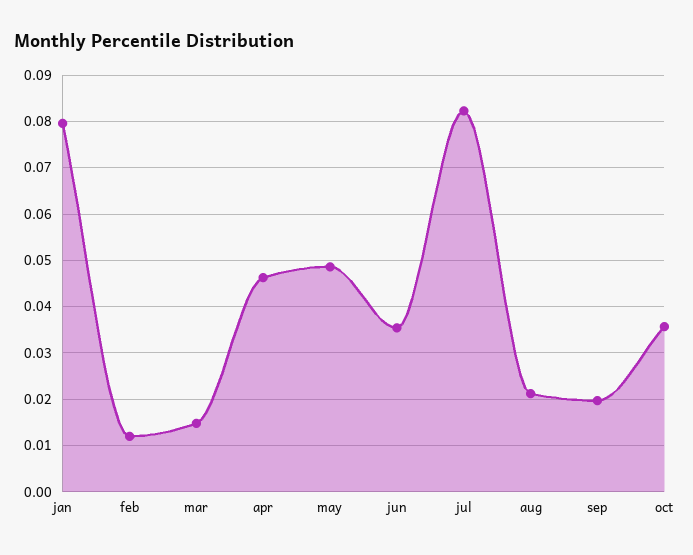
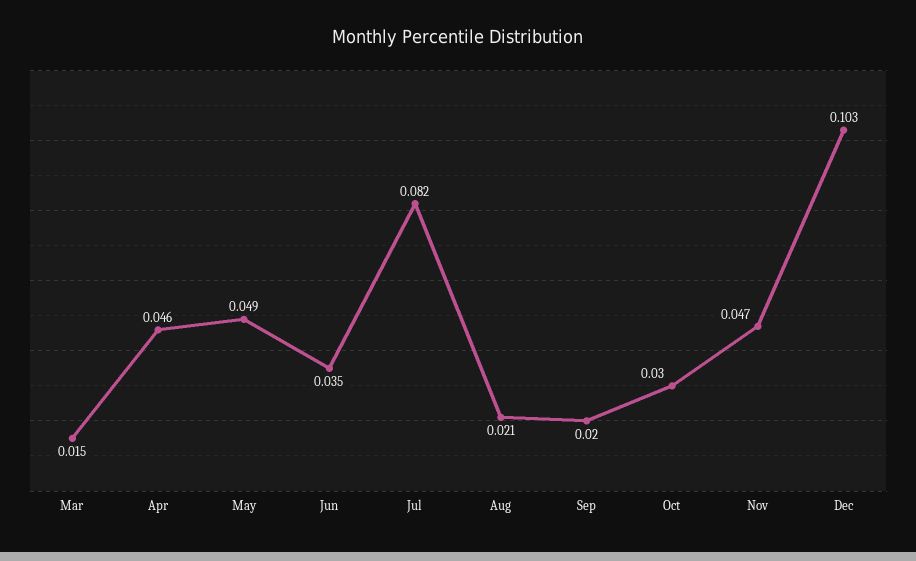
jan: 0.08 -> none
feb: 0.012 -> none
oct: 0.036 -> 0.03
Nov: none -> 0.047
Dec: none -> 0.103

